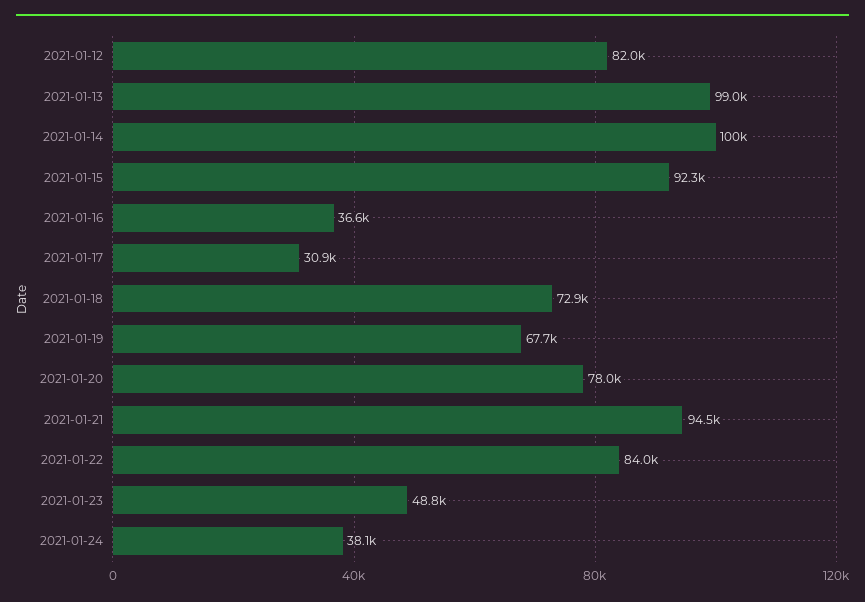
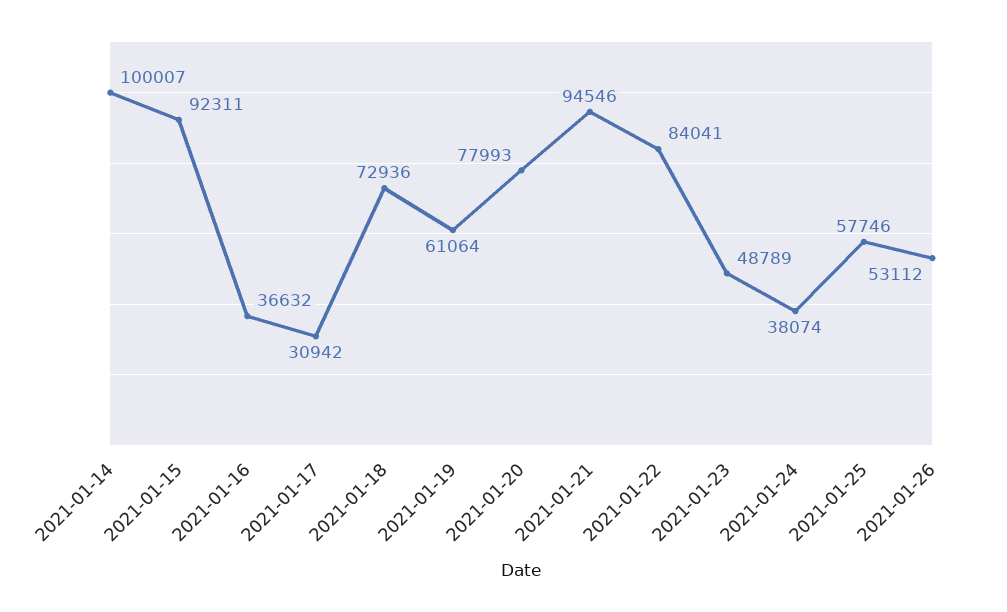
2021-01-12: 82000 -> none
2021-01-13: 99000 -> none
2021-01-19: 67700 -> 61064
2021-01-25: none -> 57746
2021-01-26: none -> 53112

